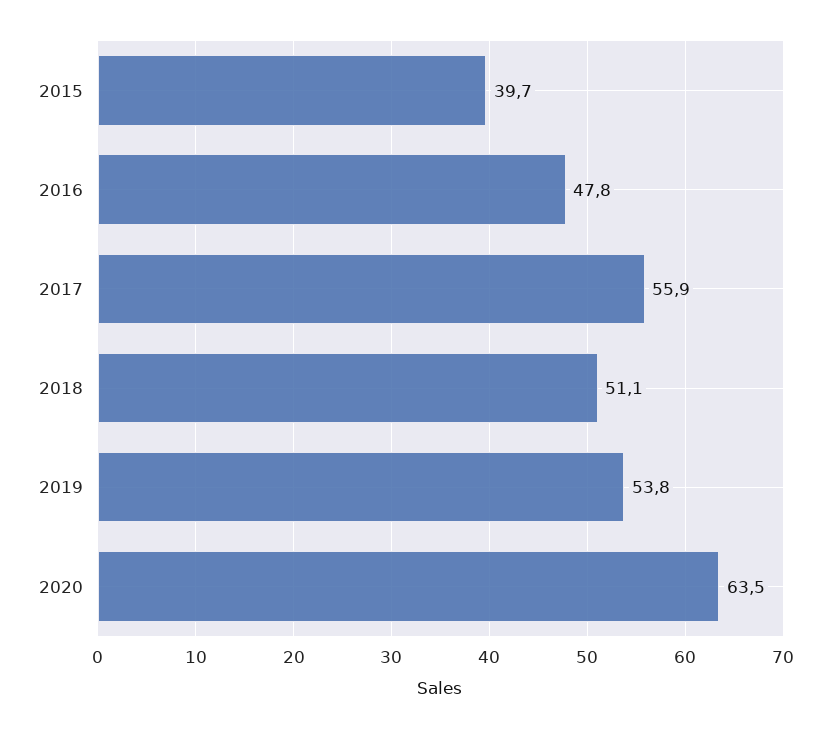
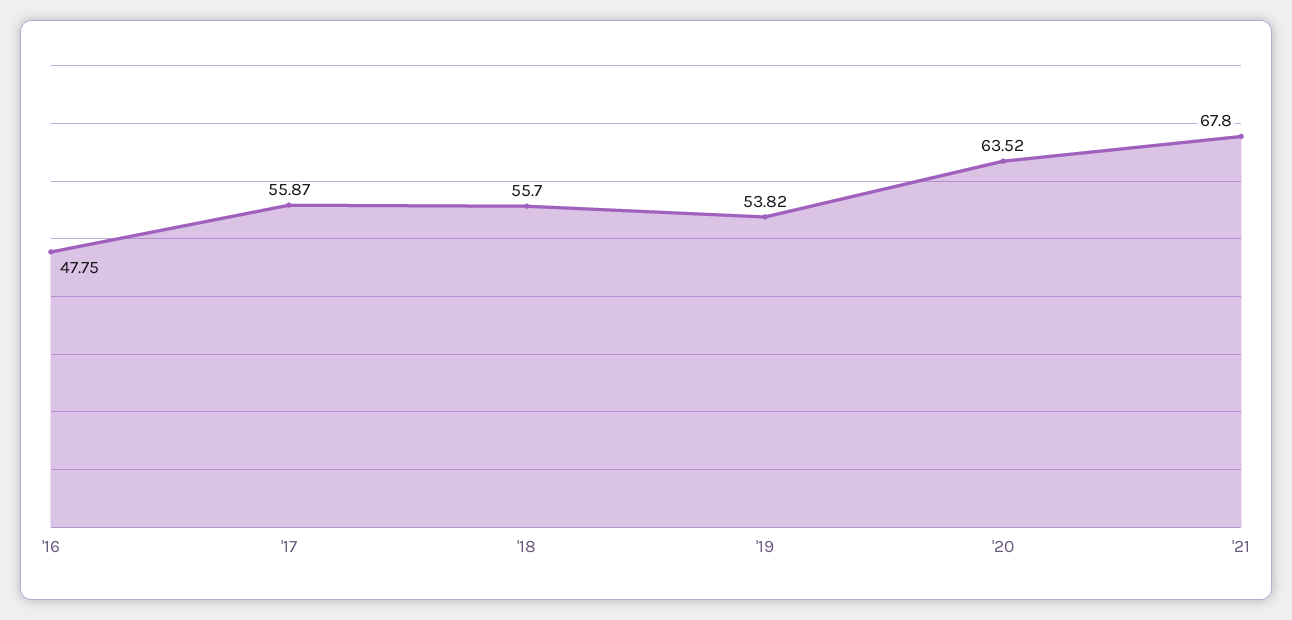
2015: 39.7 -> none
2018: 51.1 -> 55.7
'21: none -> 67.8

